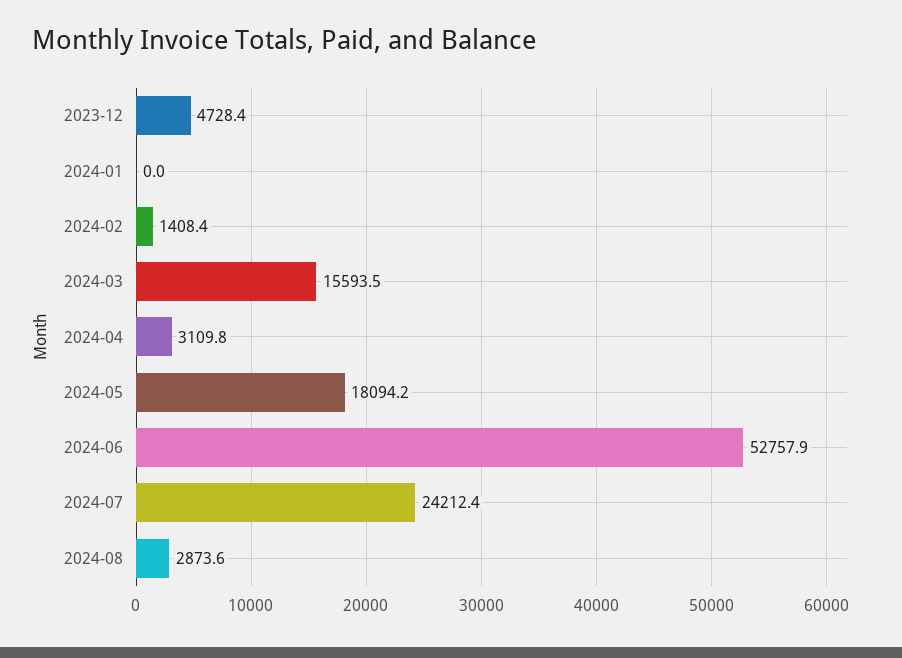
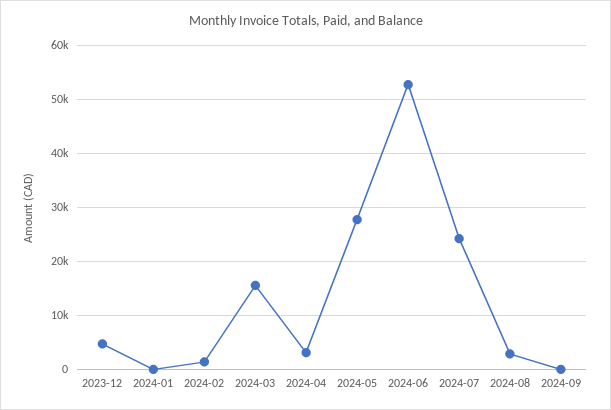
2024-05: 18094.2 -> 28000
2024-09: none -> 0

